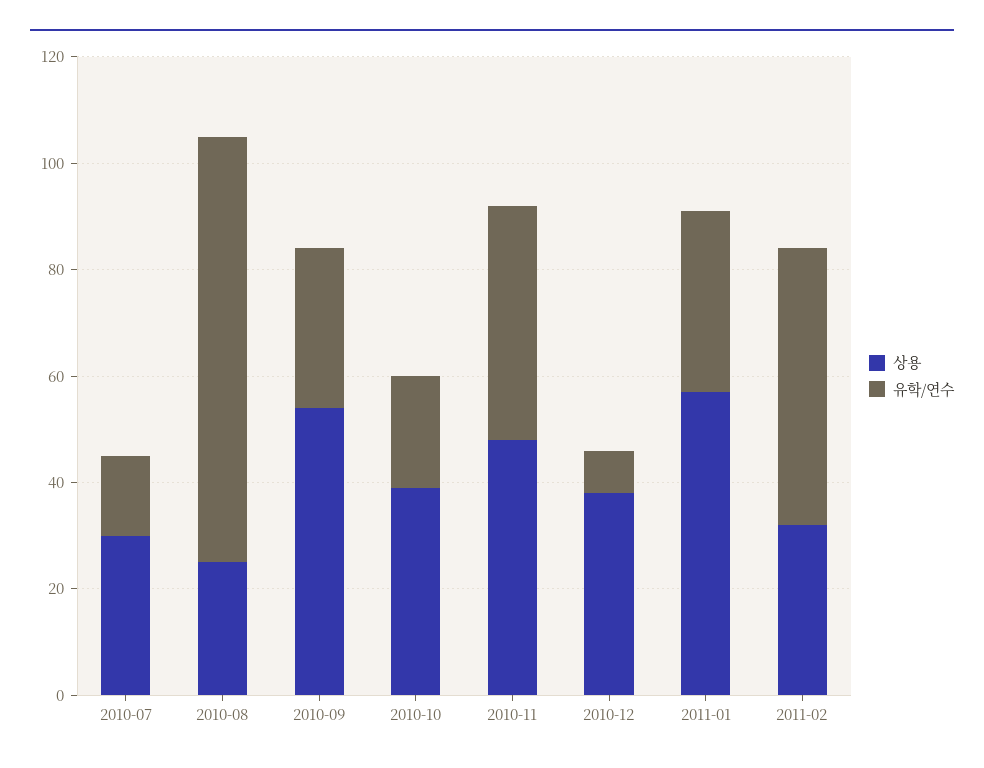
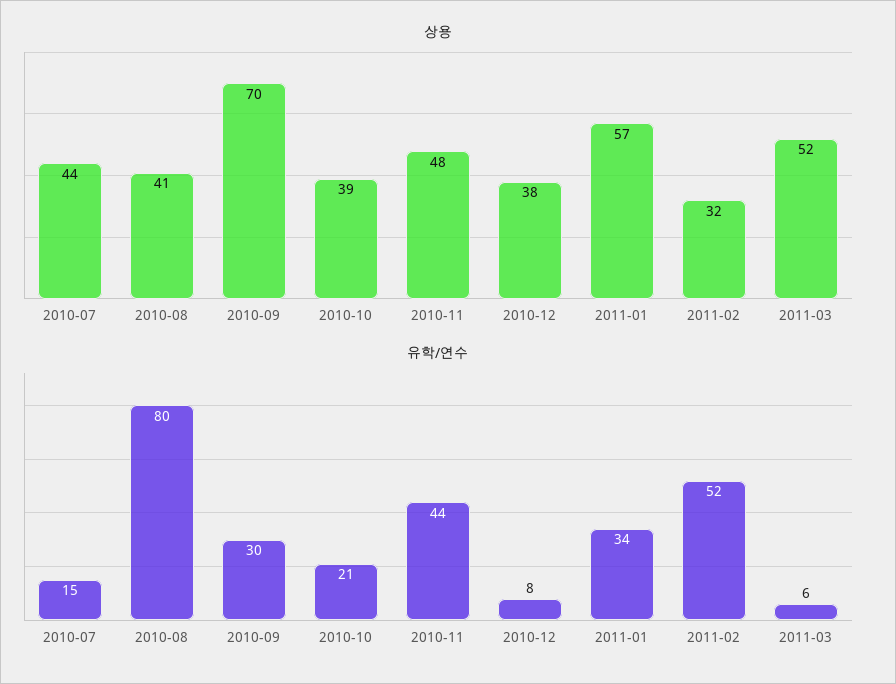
상용, 2010-07: 30 -> 44
상용, 2010-08: 25 -> 41
상용, 2010-09: 55 -> 70
상용, 2011-03: none -> 52
유학/연수, 2011-03: none -> 6

